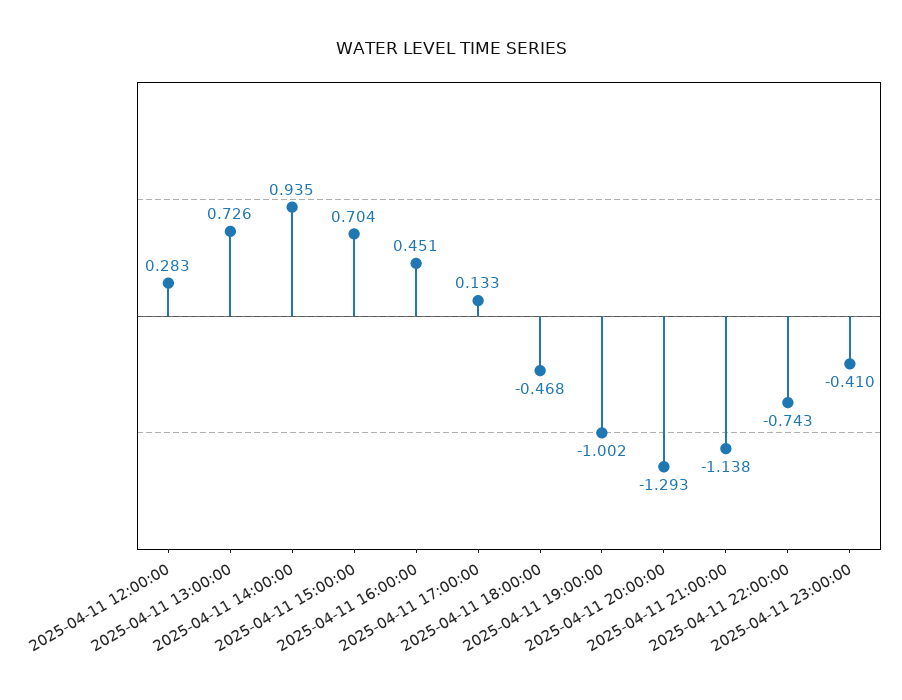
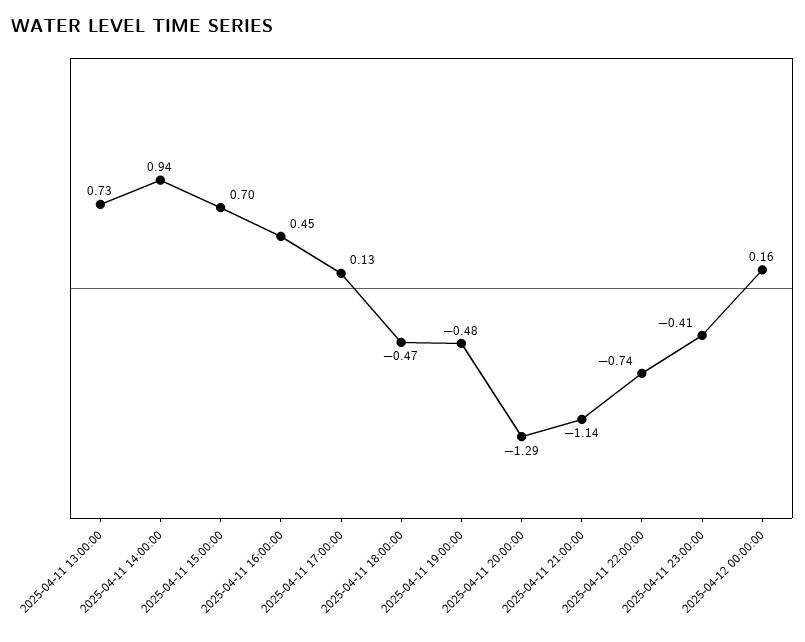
2025-04-11 12:00:00: 0.283 -> none
2025-04-11 19:00:00: -1.002 -> -0.48
2025-04-12 00:00:00: none -> 0.16

